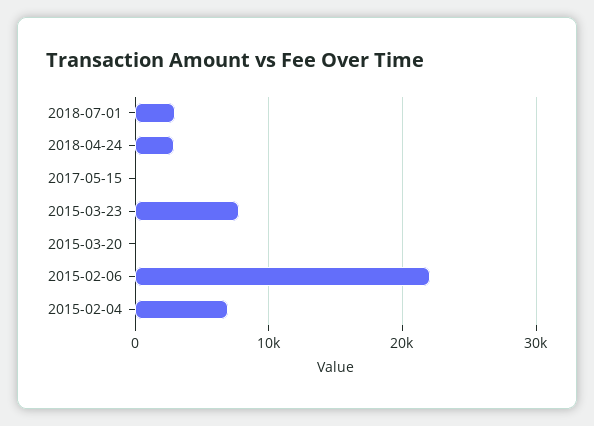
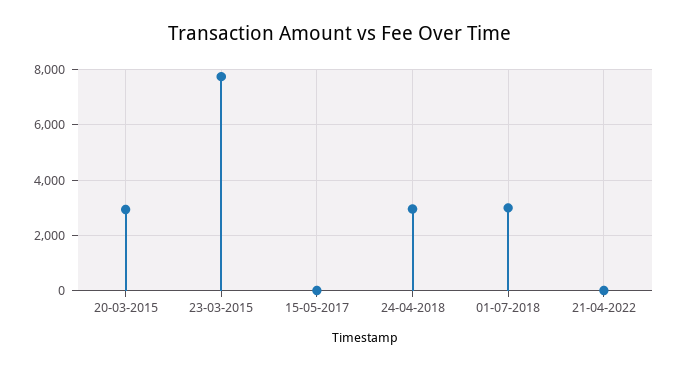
2015-03-20: 0 -> 3000
2015-02-06: 22000 -> none
2015-02-04: 7000 -> none
21-04-2022: none -> 0

